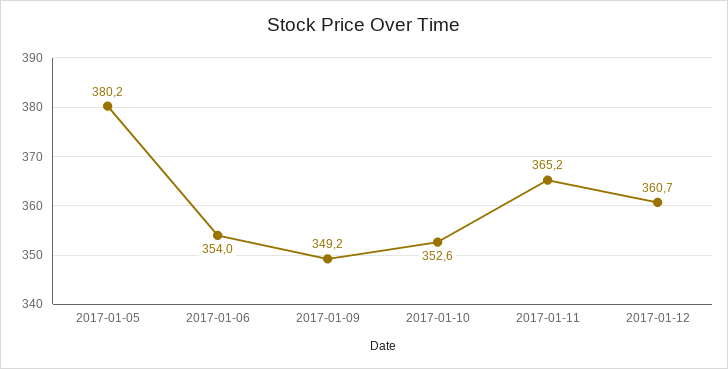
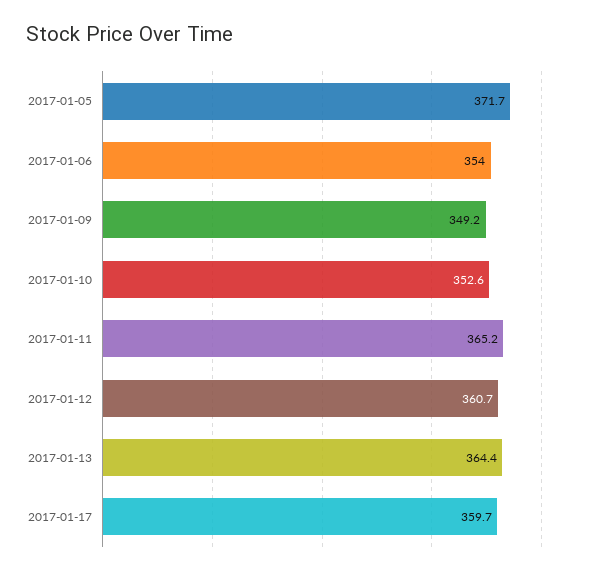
2017-01-05: 380.2 -> 371.7
2017-01-13: none -> 364.4
2017-01-17: none -> 359.7

